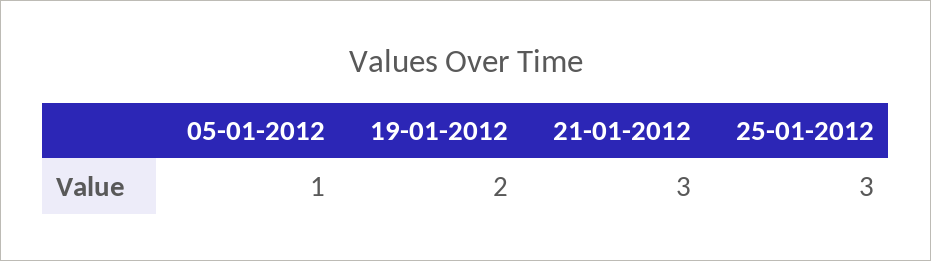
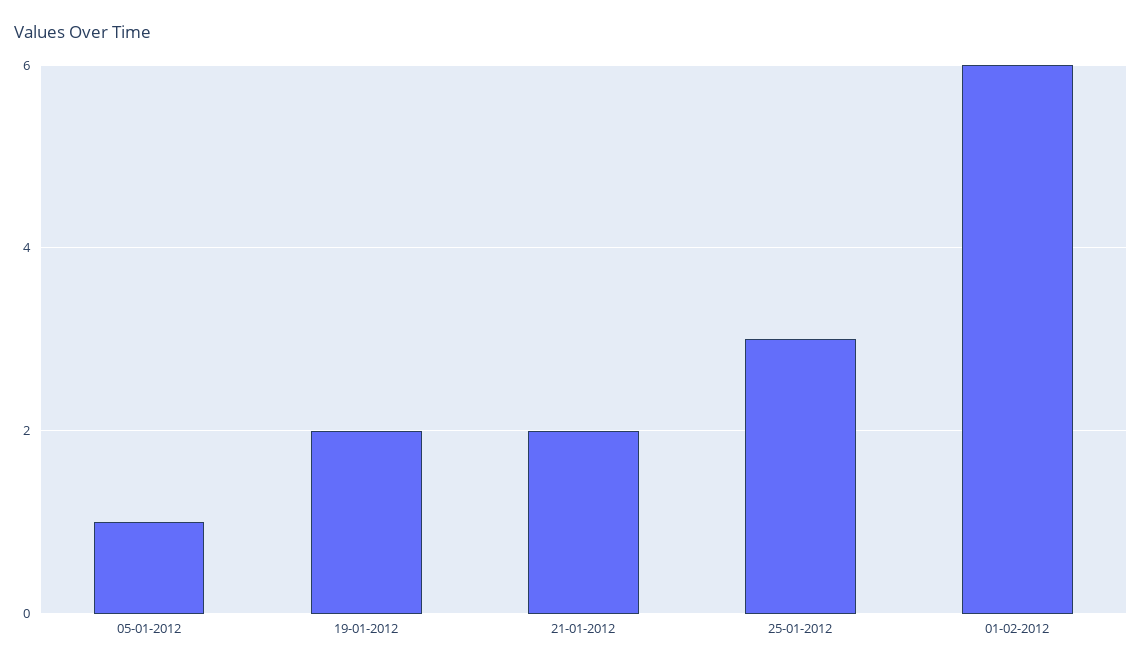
21-01-2012: 3 -> 2
01-02-2012: none -> 6

